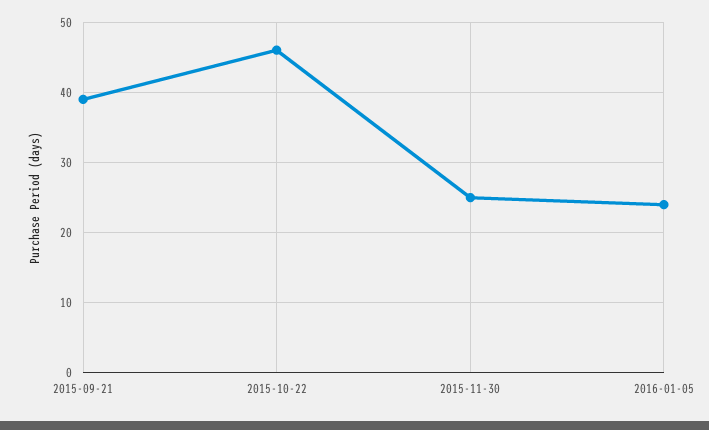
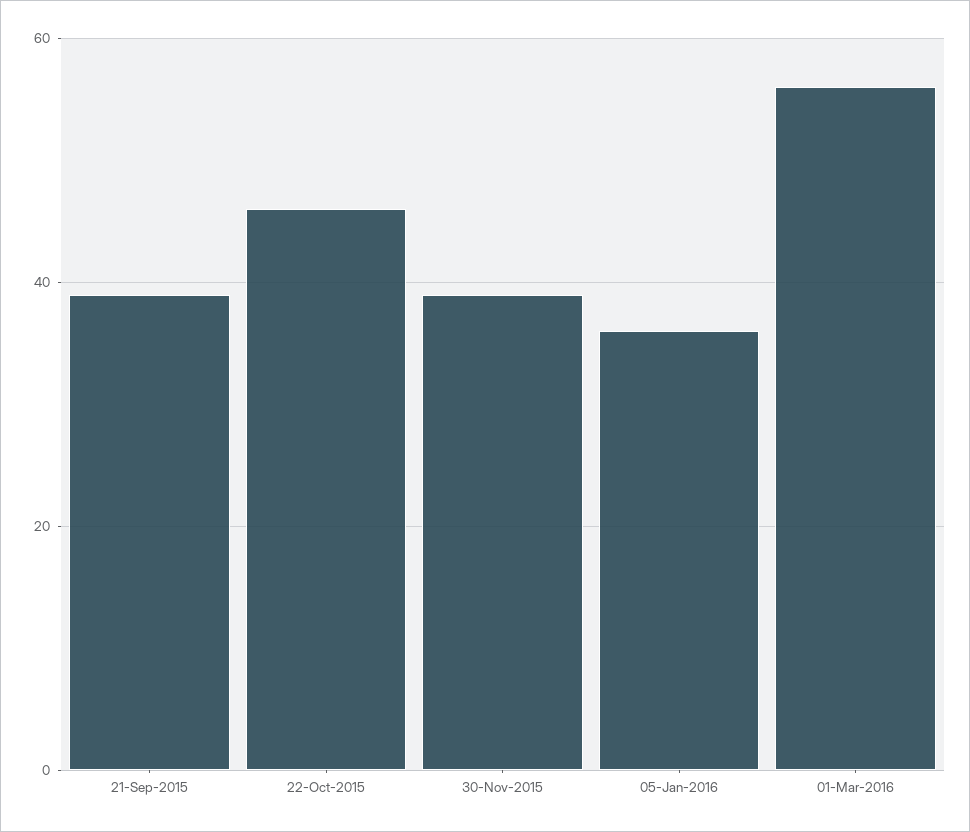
2015-11-30: 25 -> 40
2016-01-05: 24 -> 35
01-Mar-2016: none -> 55

